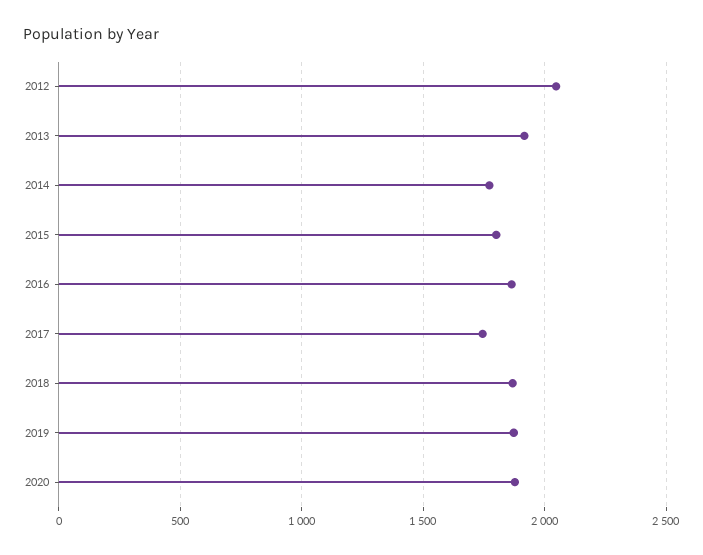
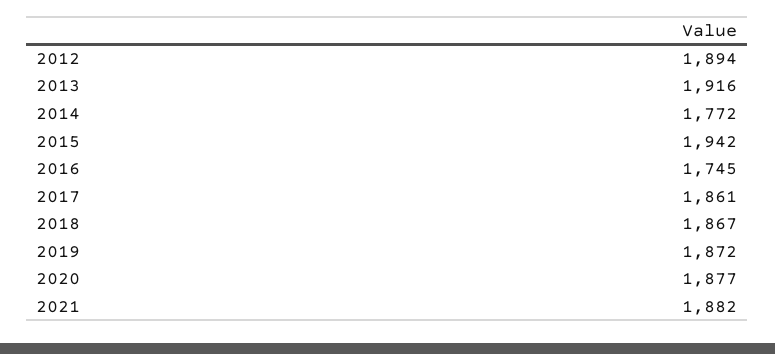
2012: 2050 -> 1894
2015: 1800 -> 1942
2016: 1850 -> 1745
2017: 1750 -> 1861
2021: none -> 1882

